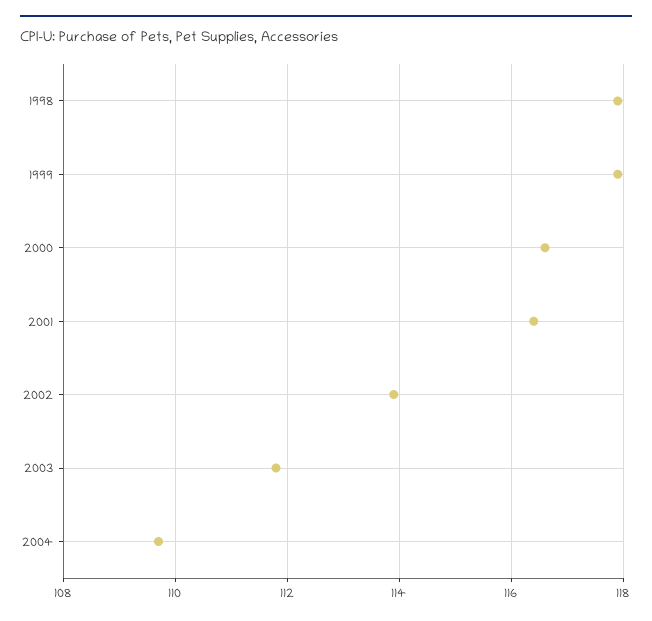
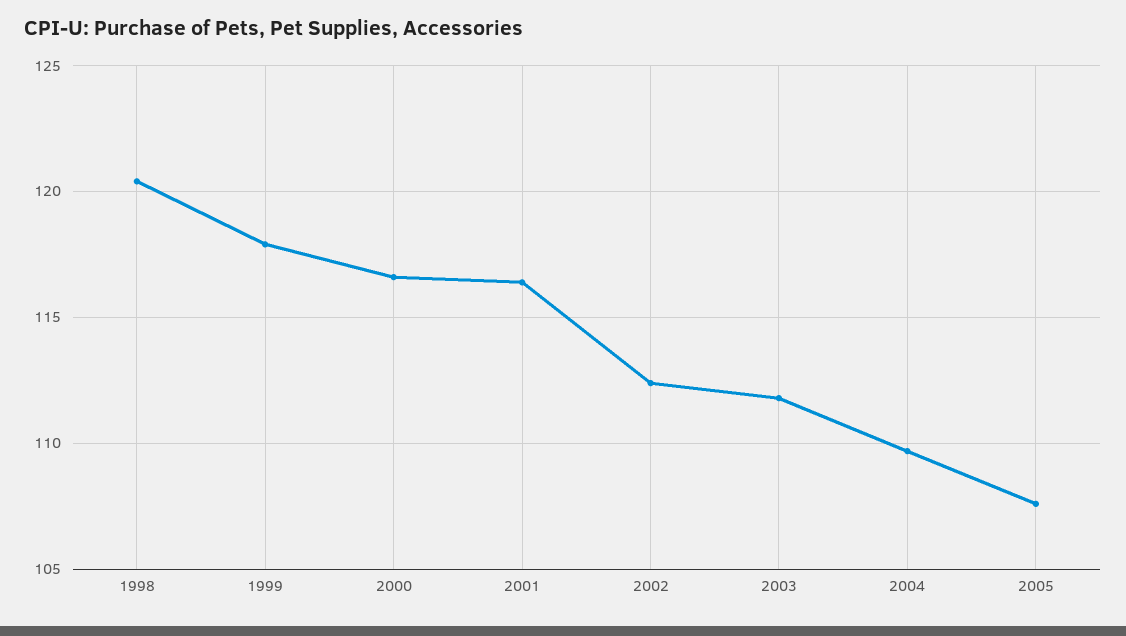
1998: 118 -> 120.5
2002: 114 -> 112.5
2005: none -> 107.5

